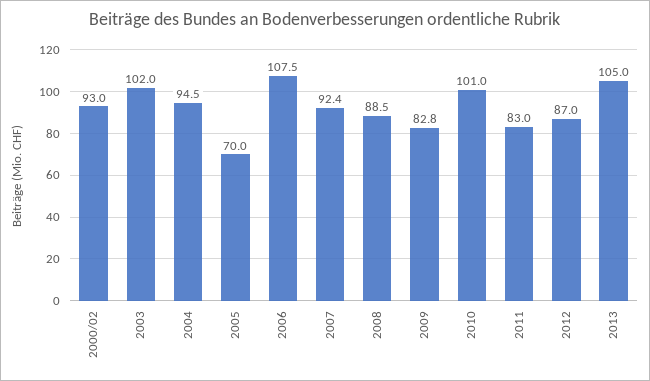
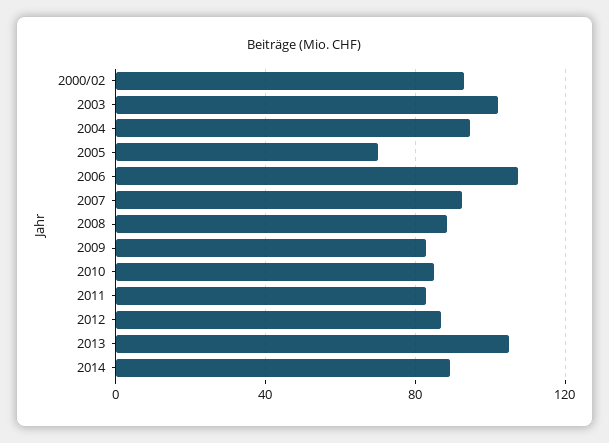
2010: 101 -> 85
2014: none -> 90

